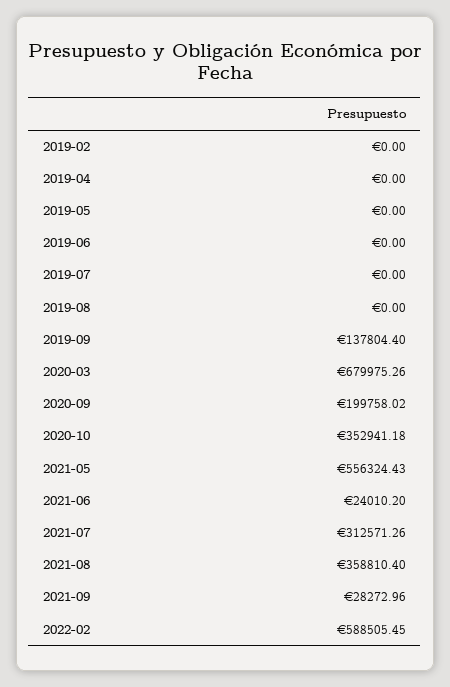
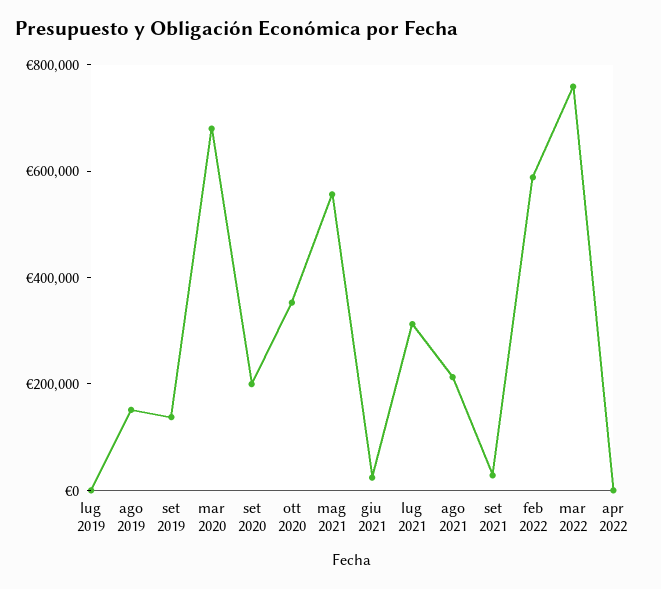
2019-02: 0 -> none
2019-04: 0 -> none
2019-05: 0 -> none
2019-06: 0 -> none
2019-08: 0 -> 150000
2021-08: 358810.4 -> 200000
mar 2022: none -> 750000
apr 2022: none -> 0

